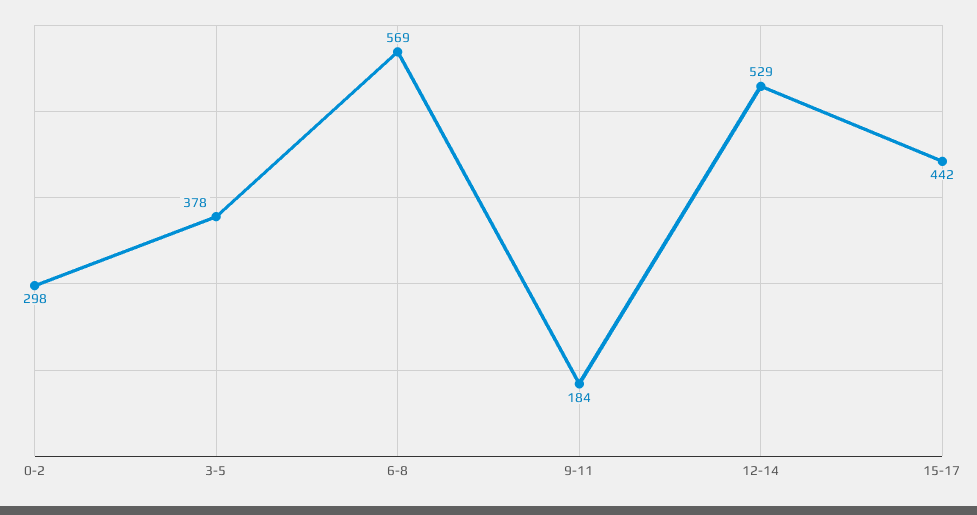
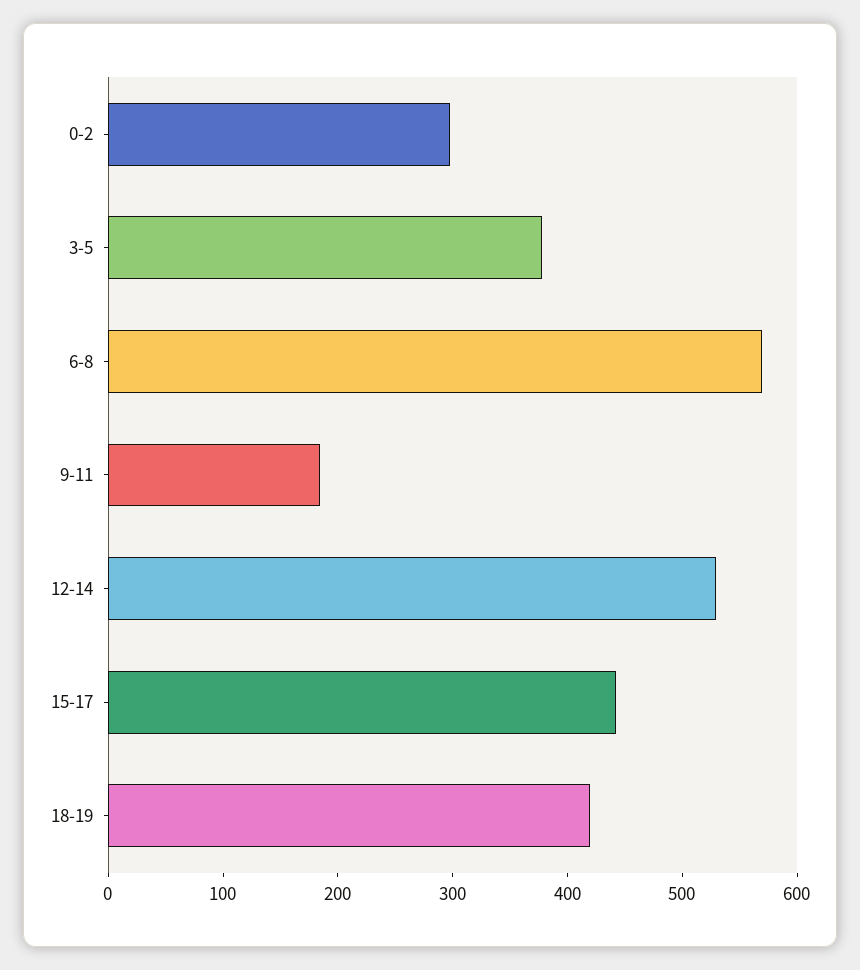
18-19: none -> 420

